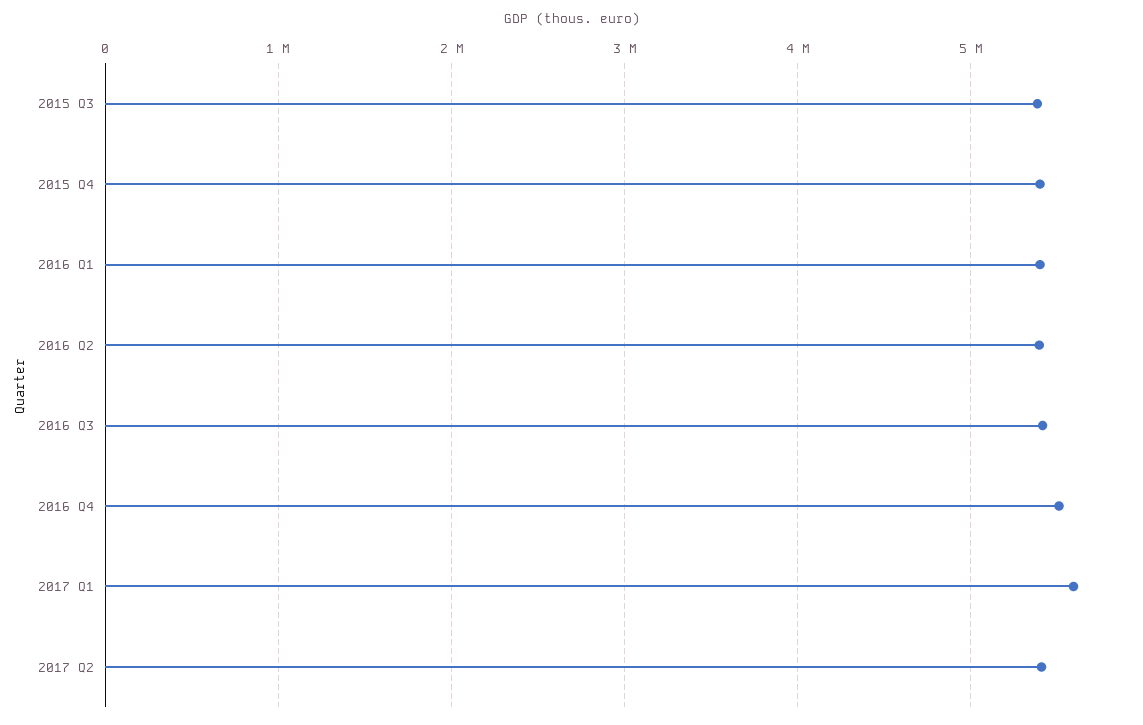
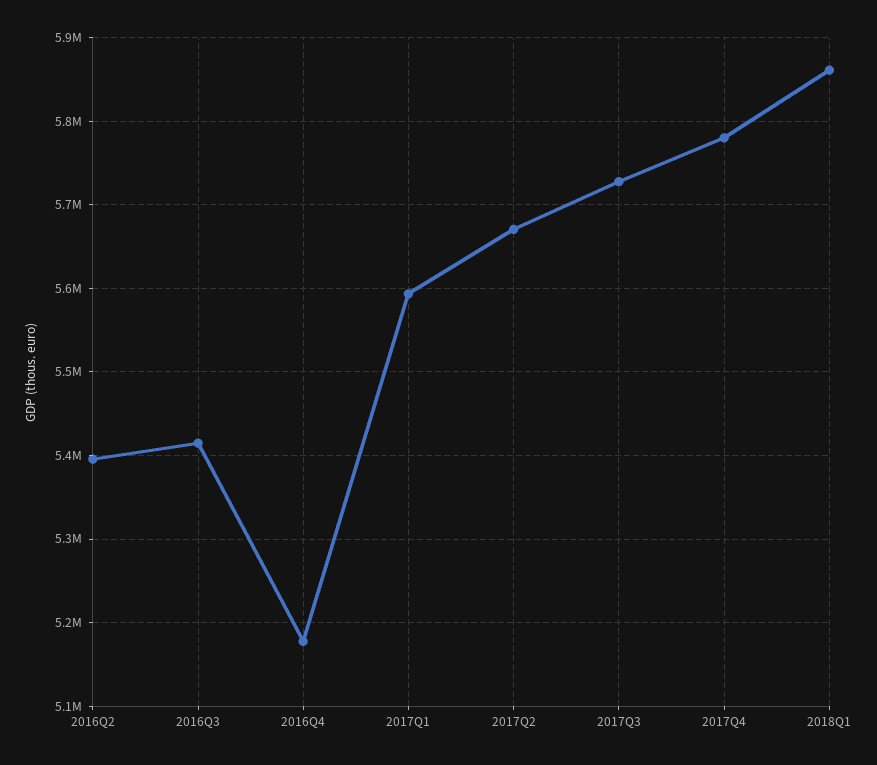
2015 Q3: 5400000 -> none
2015 Q4: 5400000 -> none
2016 Q1: 5400000 -> none
2016 Q4: 5500000 -> 5180000
2017 Q2: 5400000 -> 5670000
2017Q3: none -> 5730000
2017Q4: none -> 5780000
2018Q1: none -> 5860000

